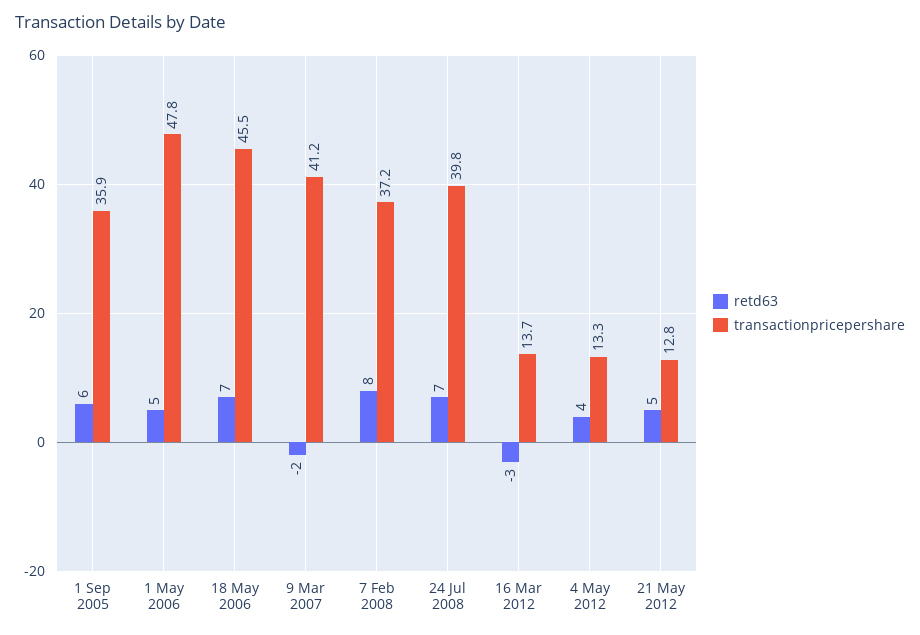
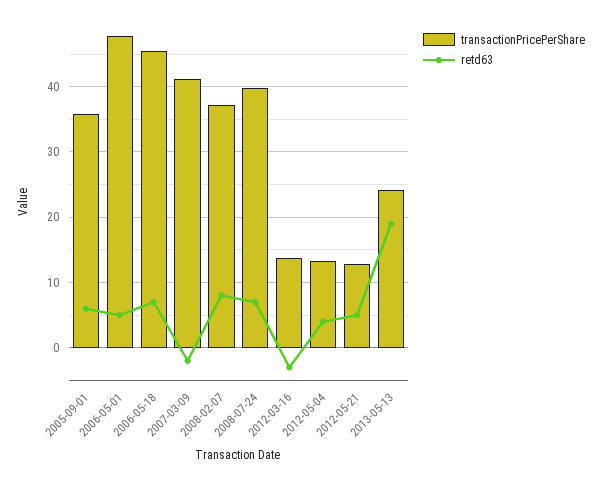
transactionpricepershare, 2013-05-13: none -> 24
retd63, 2013-05-13: none -> 19

